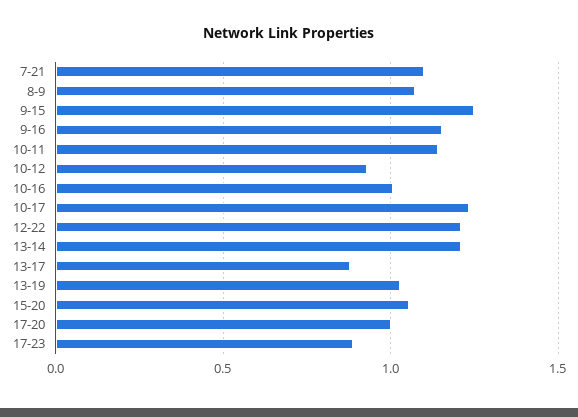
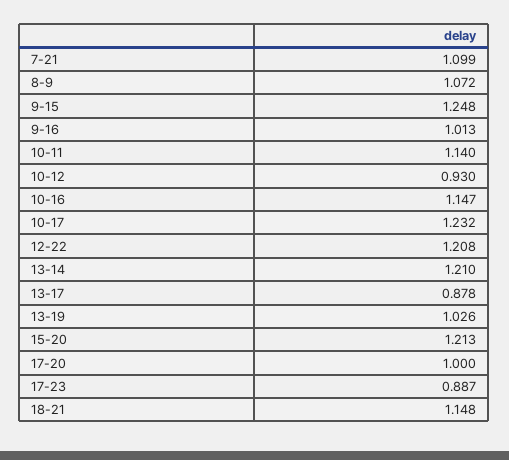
9-16: 1.15 -> 1.013
10-16: 1 -> 1.147
15-20: 1.05 -> 1.213
18-21: none -> 1.148

